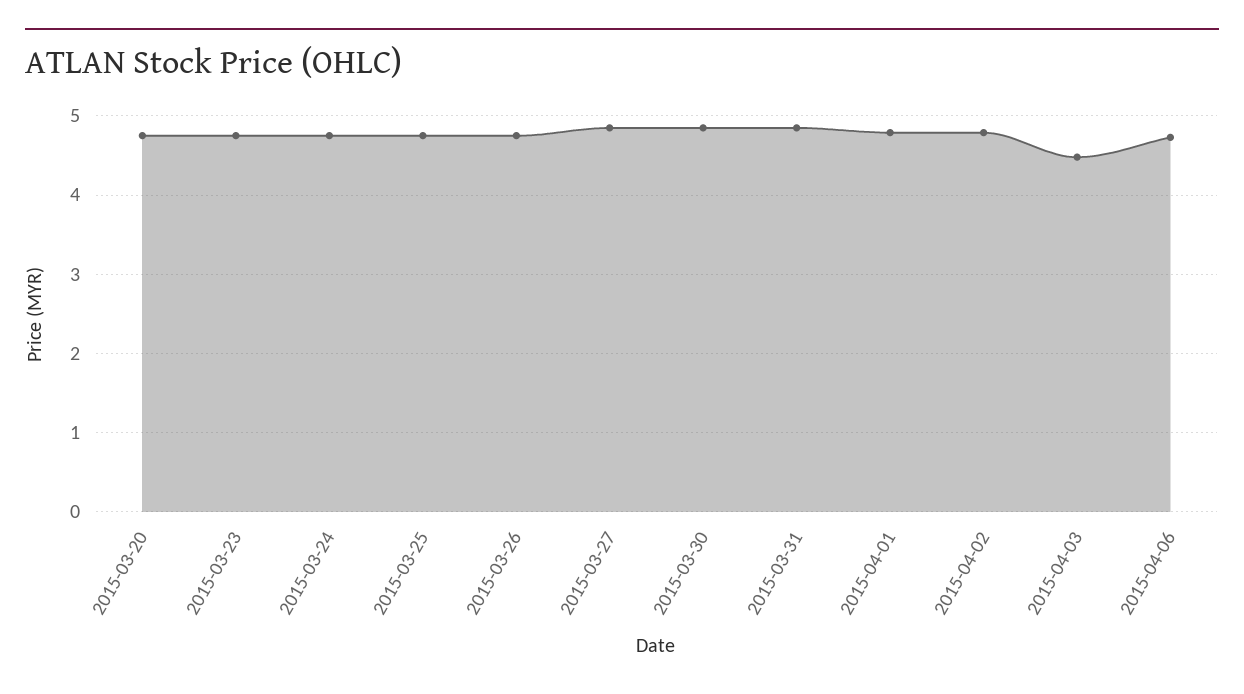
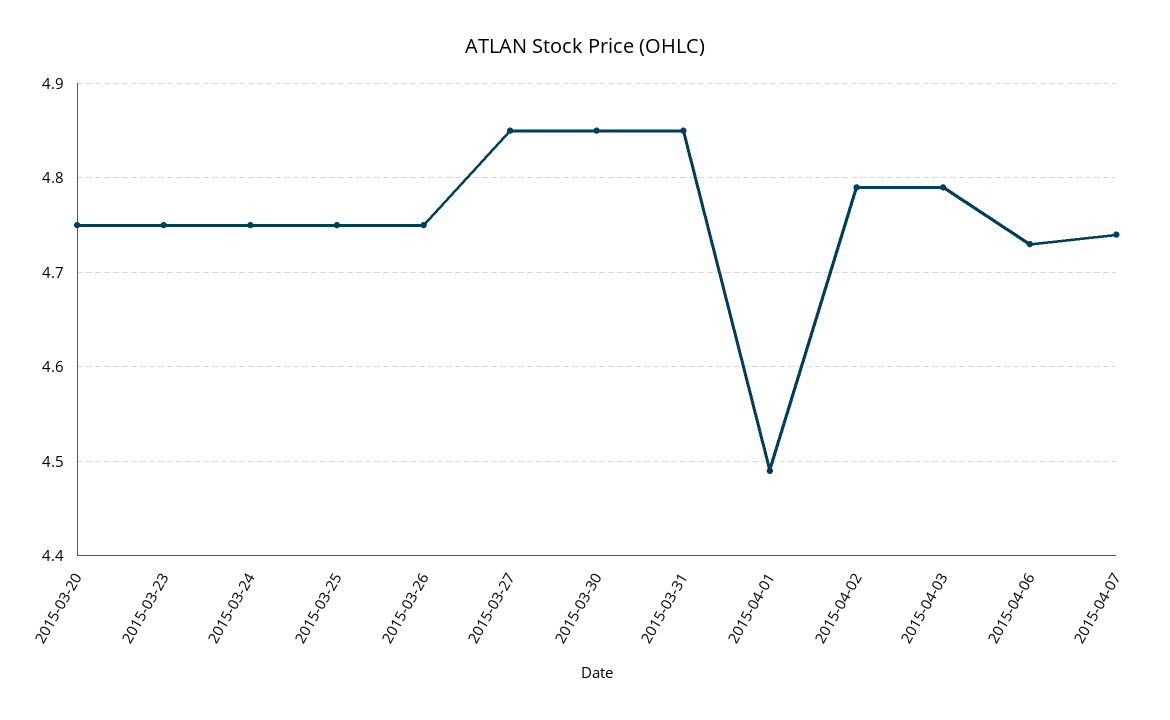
2015-04-01: 4.8 -> 4.49
2015-04-03: 4.5 -> 4.79
2015-04-07: none -> 4.74

